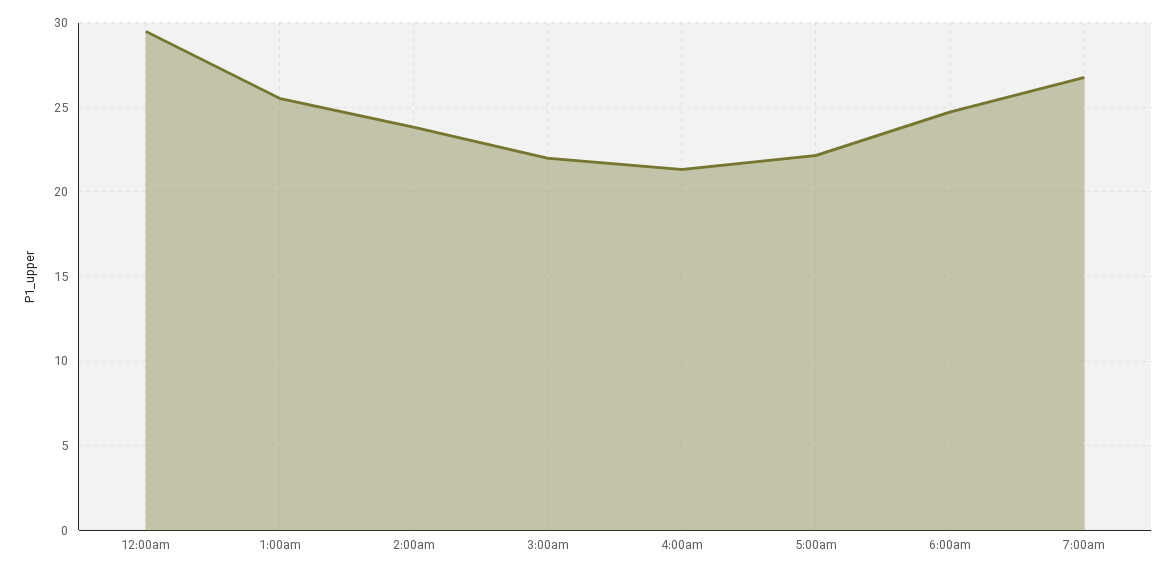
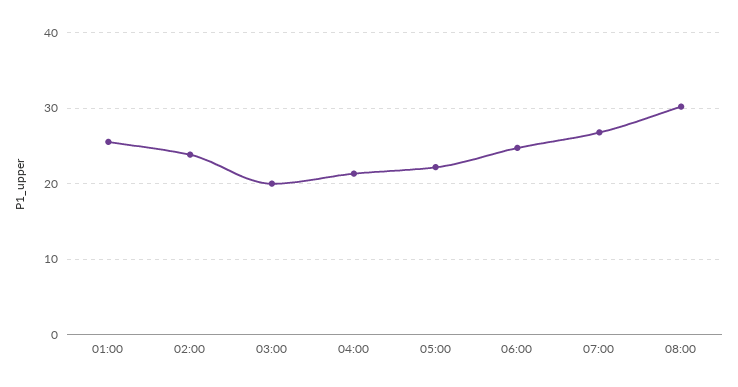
12:00am: 29.5 -> none
3:00am: 22 -> 20
08:00: none -> 30

